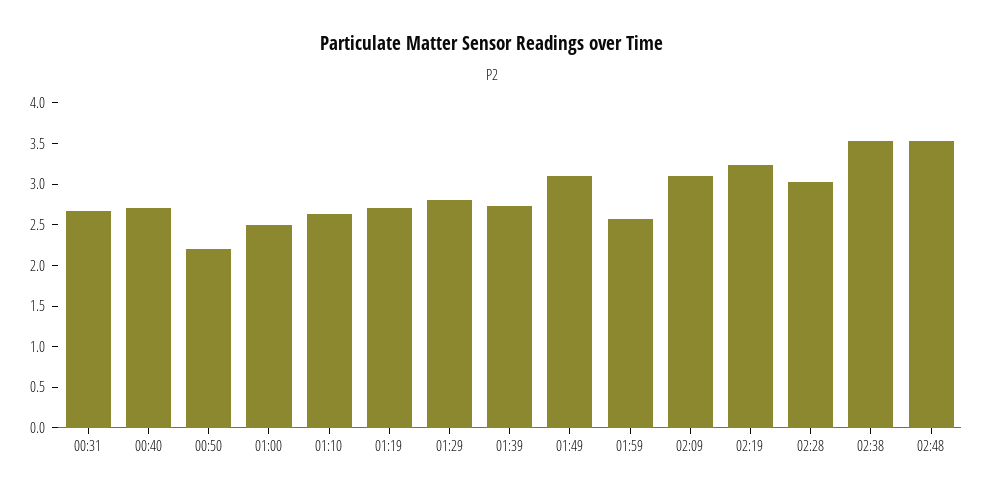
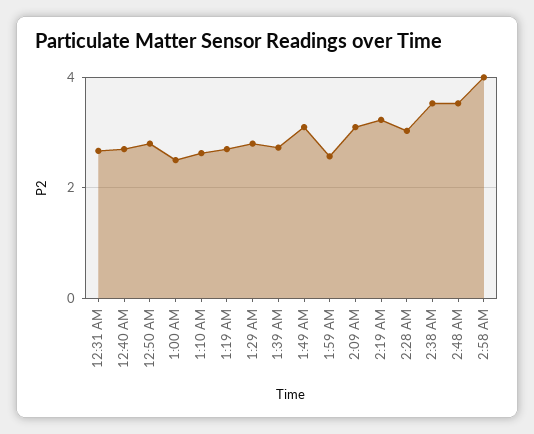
00:50: 2.2 -> 2.8
2:58 AM: none -> 4

